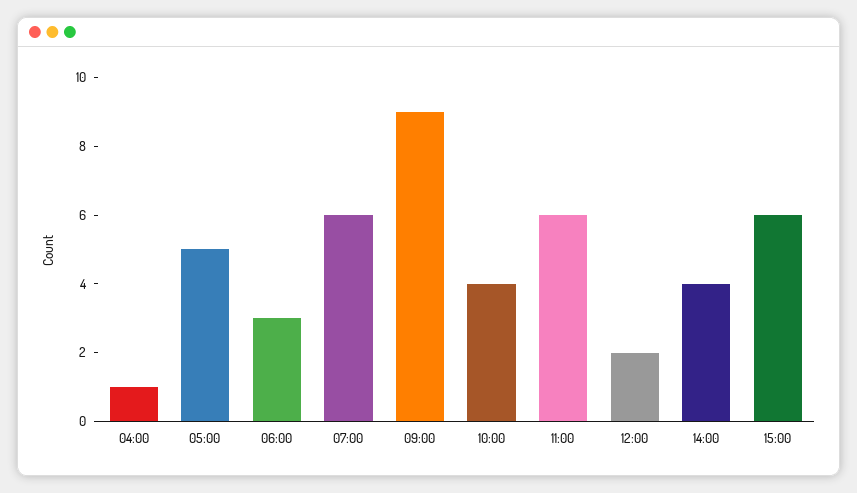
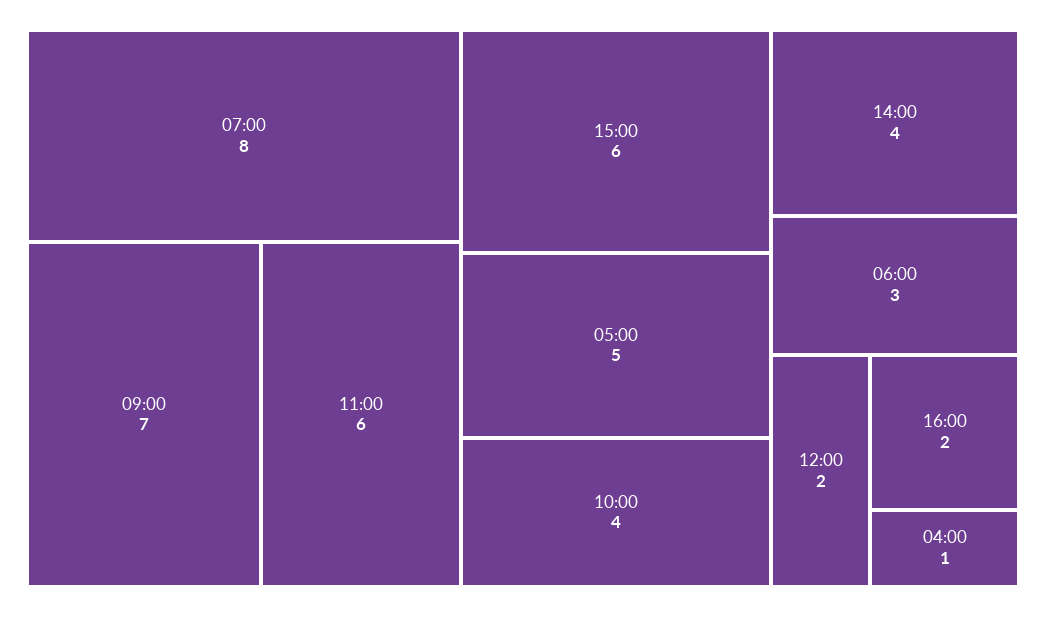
07:00: 6 -> 8
09:00: 9 -> 7
16:00: none -> 2

